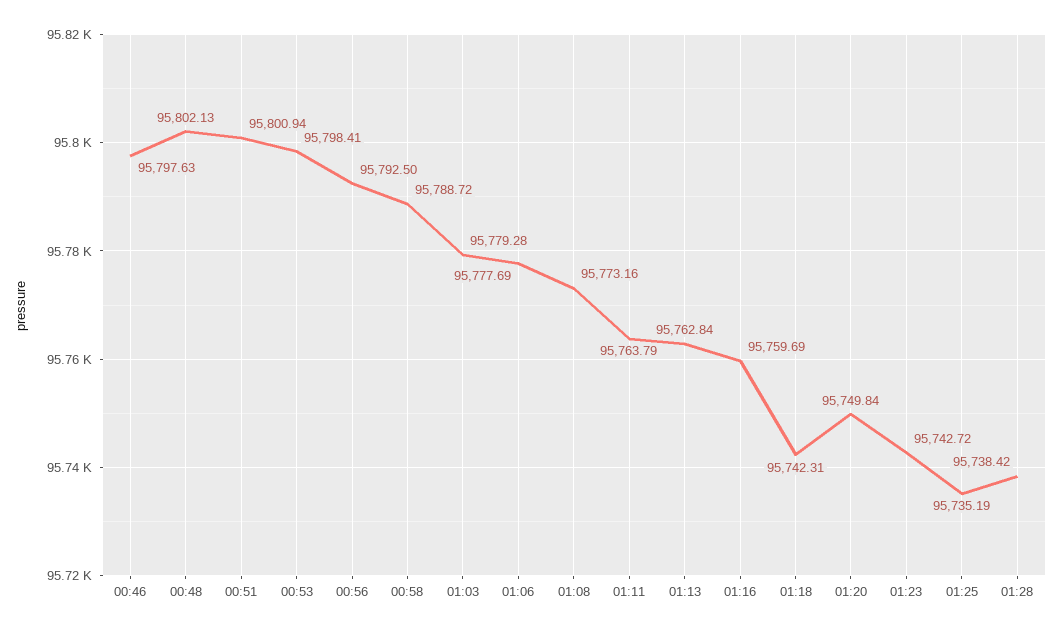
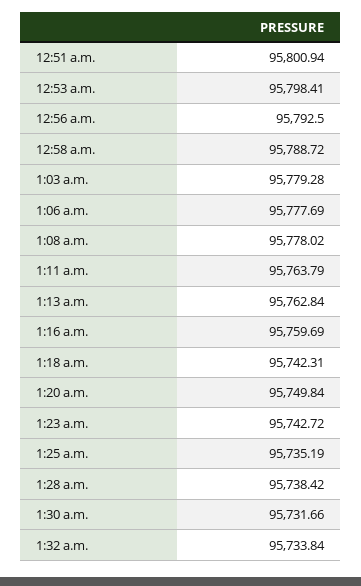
00:46: 95797.63 -> none
00:48: 95802.13 -> none
01:08: 95773.16 -> 95778.02
1:30 a.m.: none -> 95731.66
1:32 a.m.: none -> 95733.84

